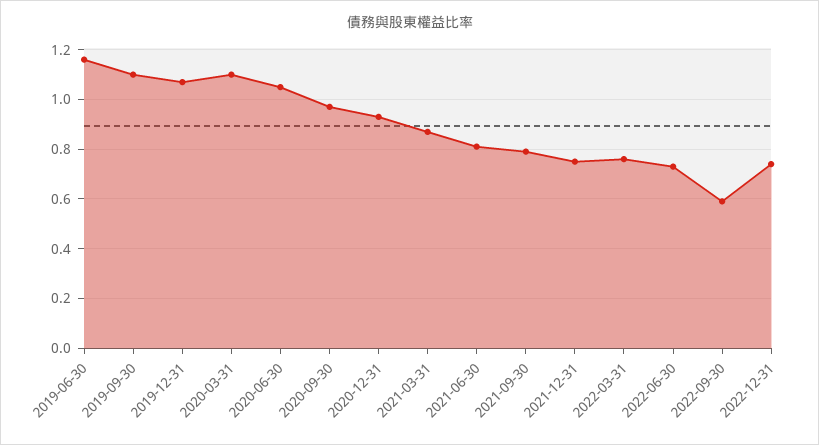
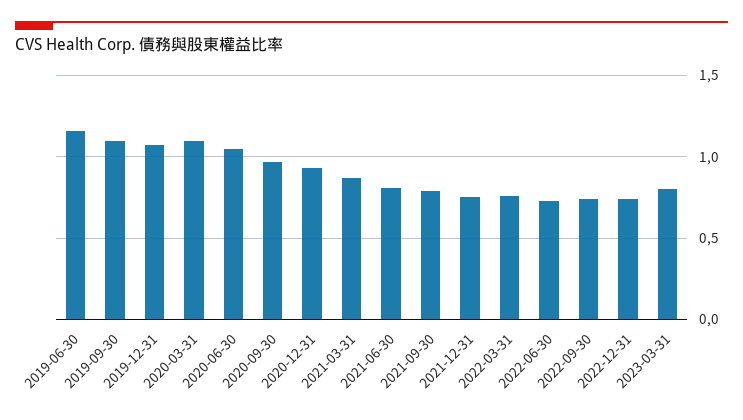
2022-09-30: 0.6 -> 0.75
2023-03-31: none -> 0.8

